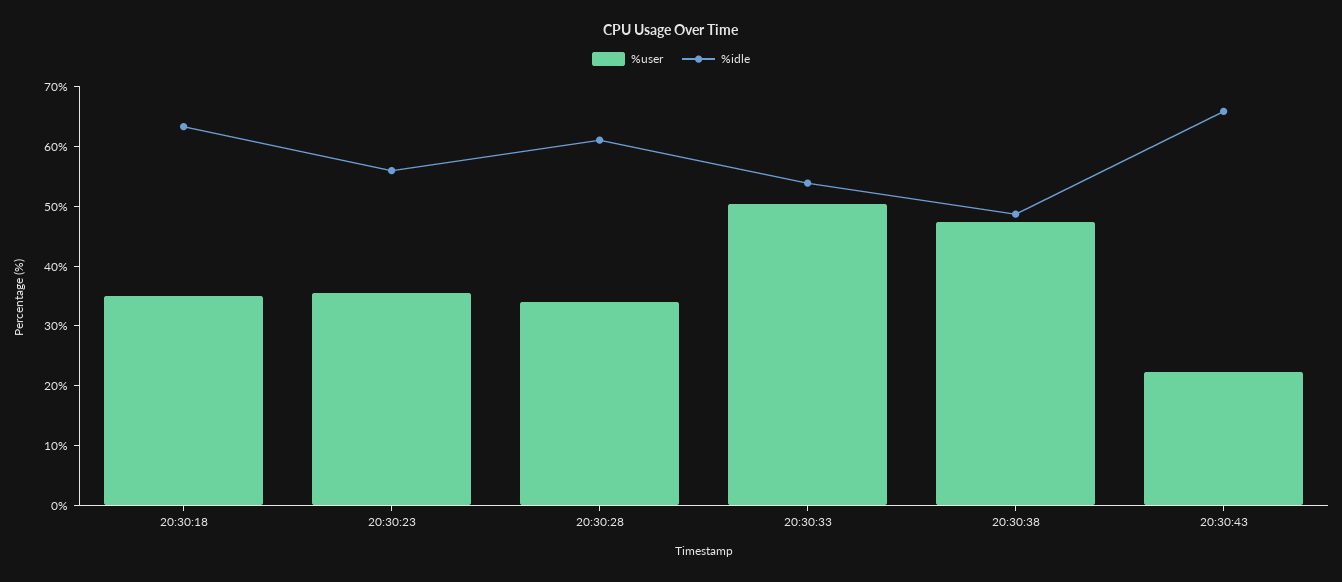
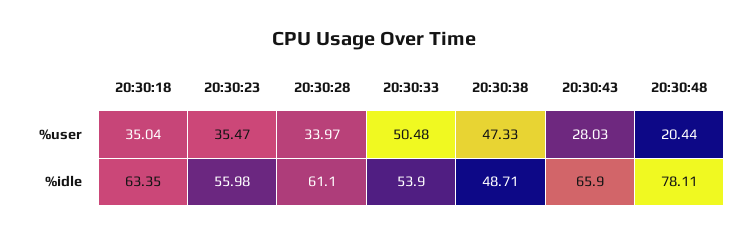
%user, 20:30:43: 22 -> 28.03
%user, 20:30:48: none -> 20.44
%idle, 20:30:48: none -> 78.11

